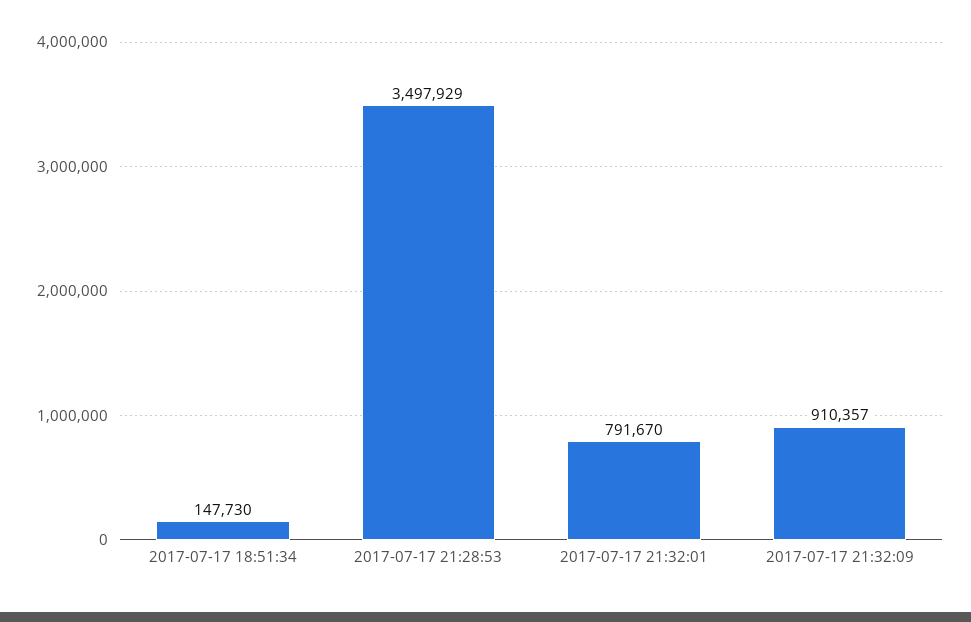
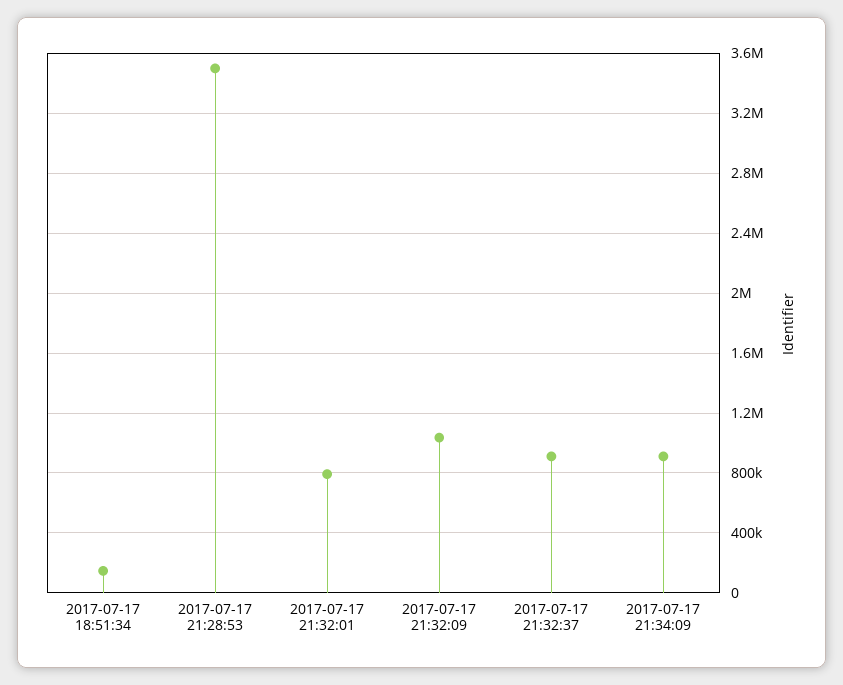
2017-07-17 21:32:09: 910357 -> 1050000
2017-07-17 21:32:37: none -> 900000
2017-07-17 21:34:09: none -> 900000

